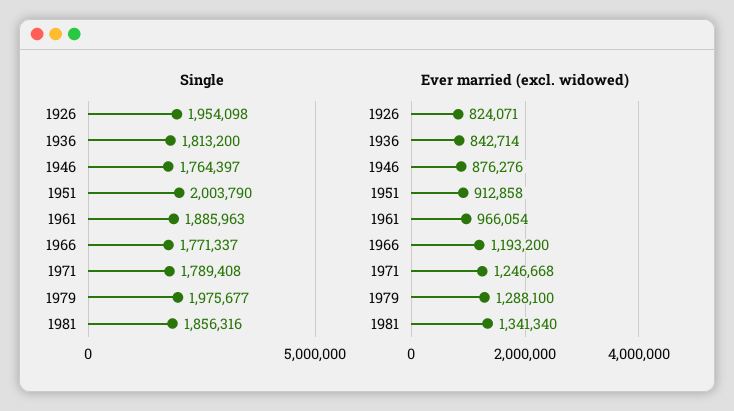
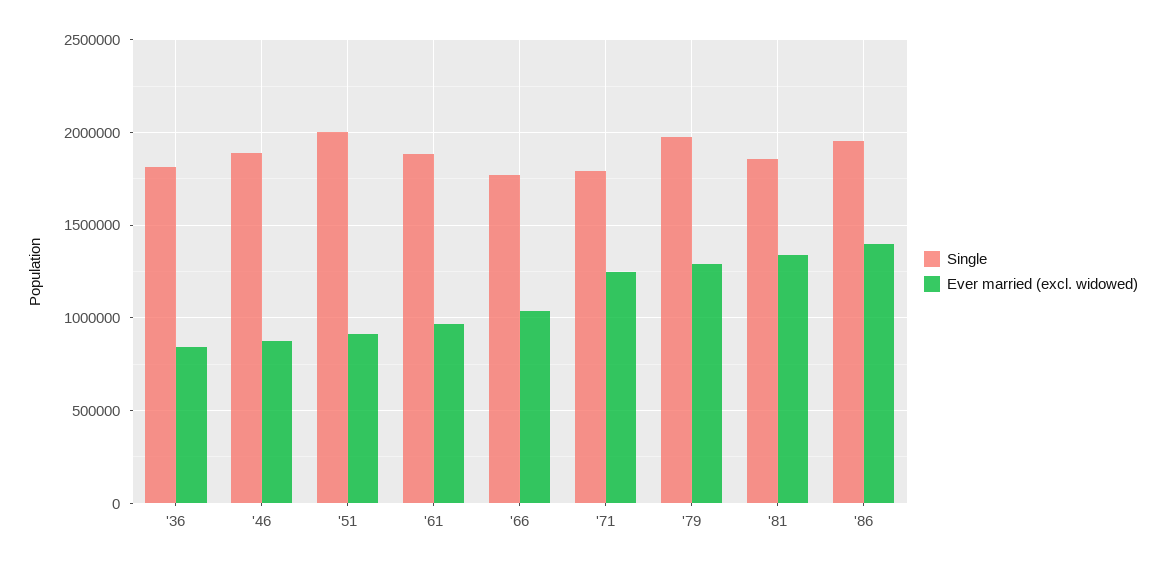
Single, 1926: 1954098 -> none
Single, 1946: 1764397 -> 1900000
Ever married (excl. widowed), 1926: 824071 -> none
Ever married (excl. widowed), 1966: 1193200 -> 1050000
Single, '86: none -> 1950000
Ever married (excl. widowed), '86: none -> 1400000

